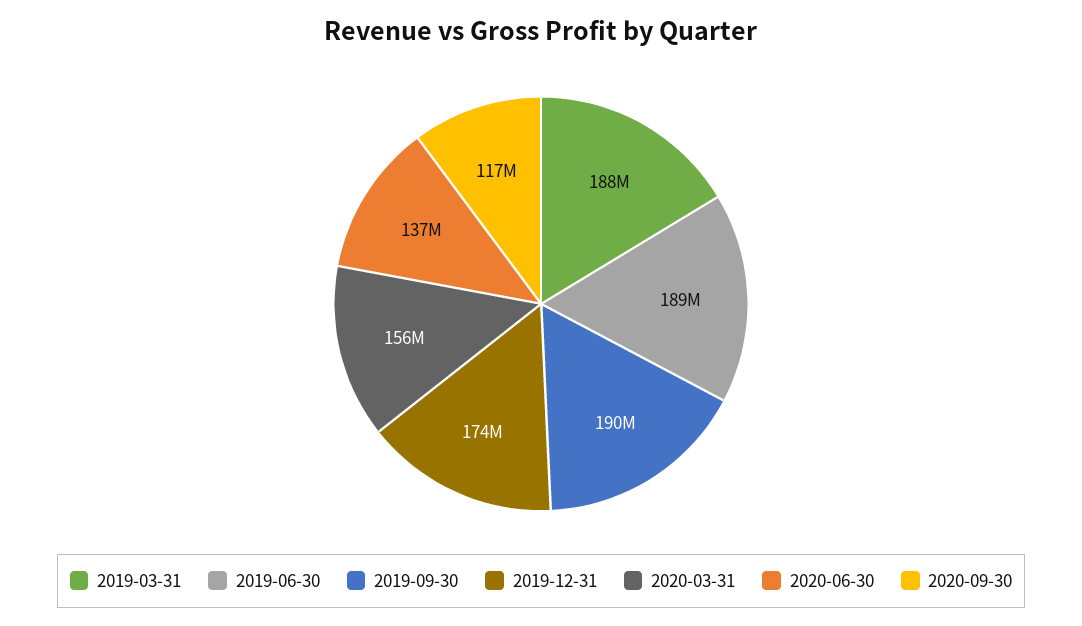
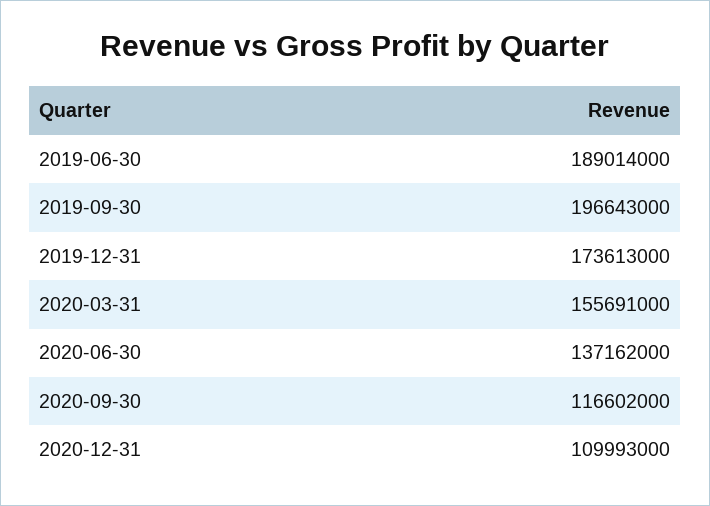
2019-03-31: 188000000 -> none
2019-09-30: 190000000 -> 196643000
2020-12-31: none -> 109993000

